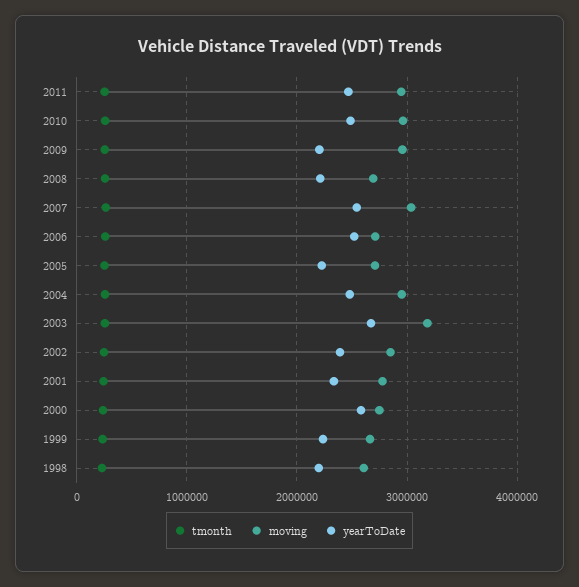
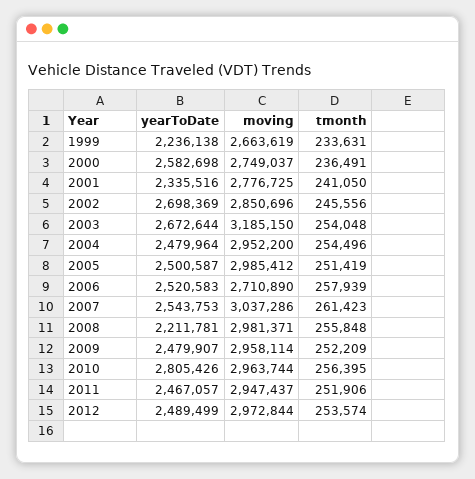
yearToDate, 2010: 2500000 -> 2805426
yearToDate, 2009: 2200000 -> 2479907
moving, 2008: 2700000 -> 2981371
moving, 2005: 2700000 -> 2985412
yearToDate, 2005: 2200000 -> 2500587
yearToDate, 2002: 2400000 -> 2698369
tmonth, 1998: 200000 -> none
moving, 1998: 2600000 -> none
yearToDate, 1998: 2200000 -> none
yearToDate, 2012: none -> 2489499
moving, 2012: none -> 2972844
tmonth, 2012: none -> 253574

